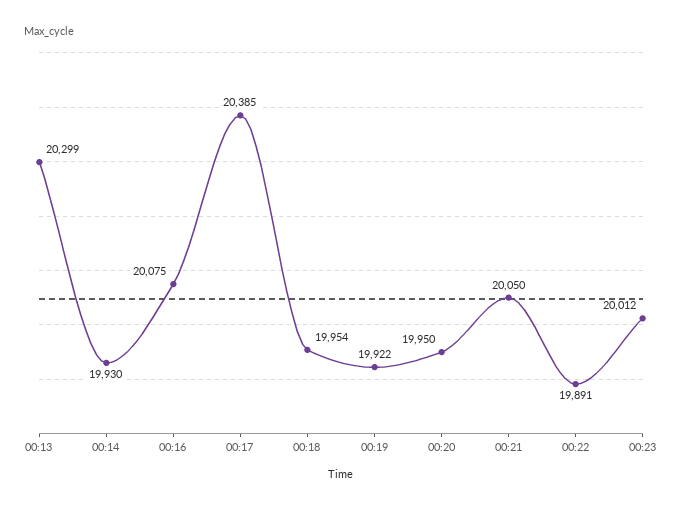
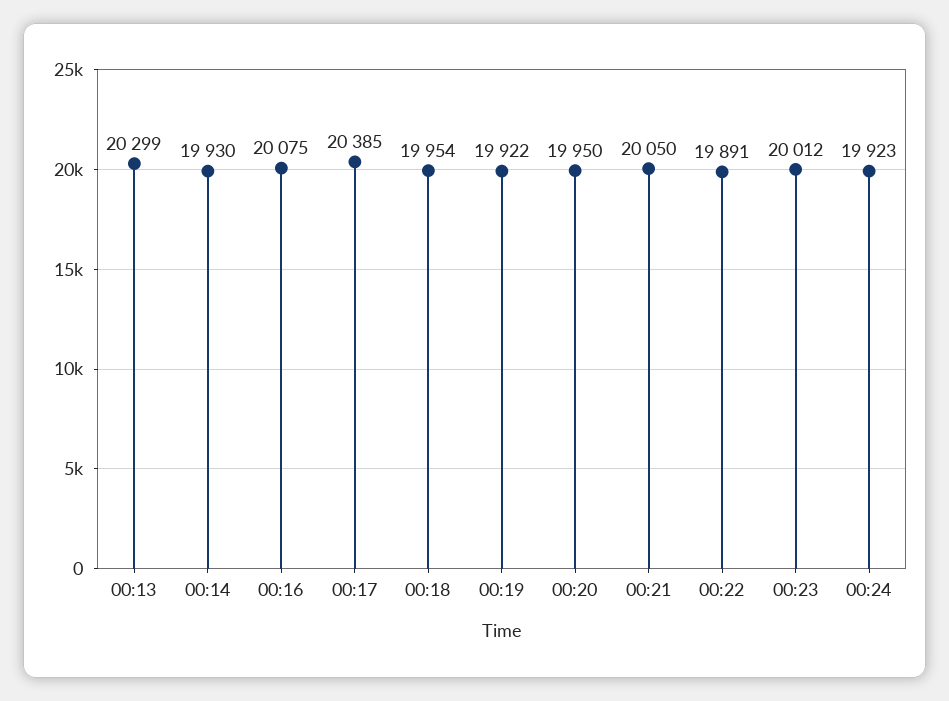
00:24: none -> 19923

